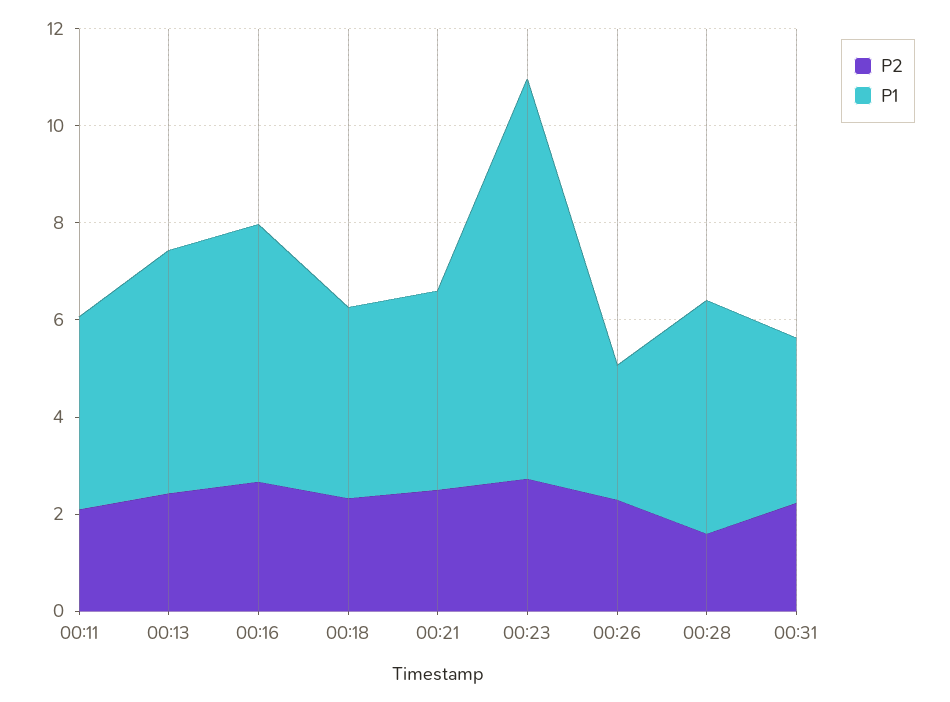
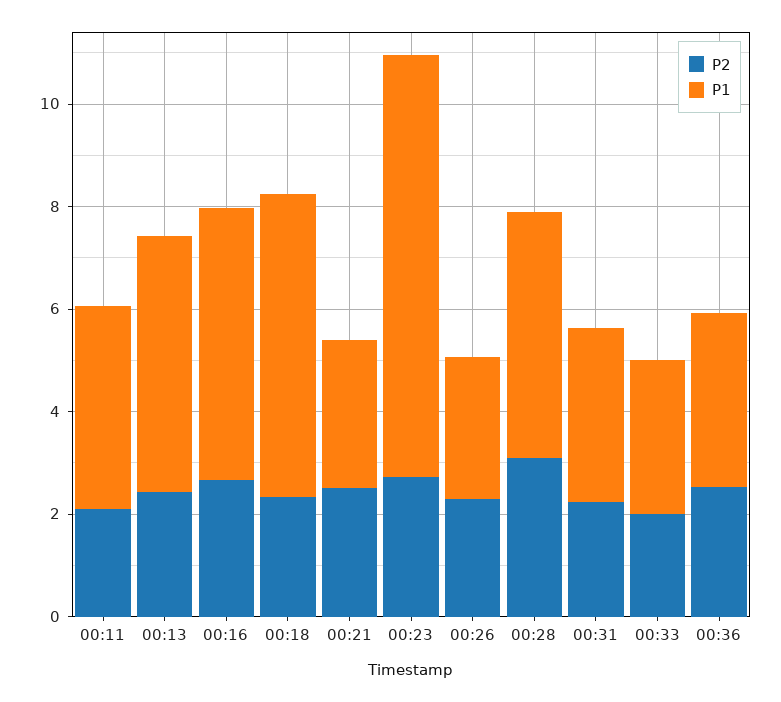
P1, 00:18: 4 -> 6
P1, 00:21: 4 -> 3
P2, 00:28: 1.5 -> 3
P2, 00:33: none -> 2
P1, 00:33: none -> 3
P2, 00:36: none -> 2.5
P1, 00:36: none -> 3.5

